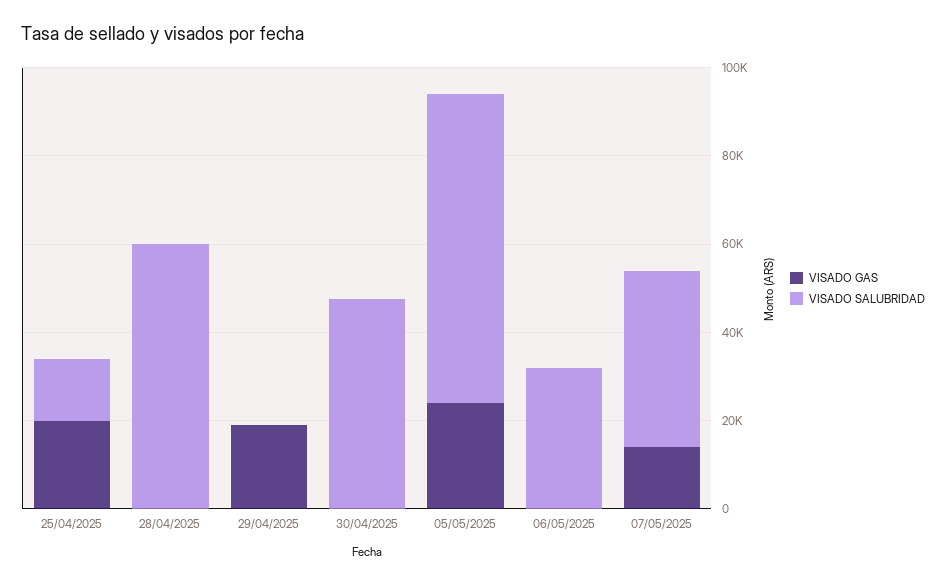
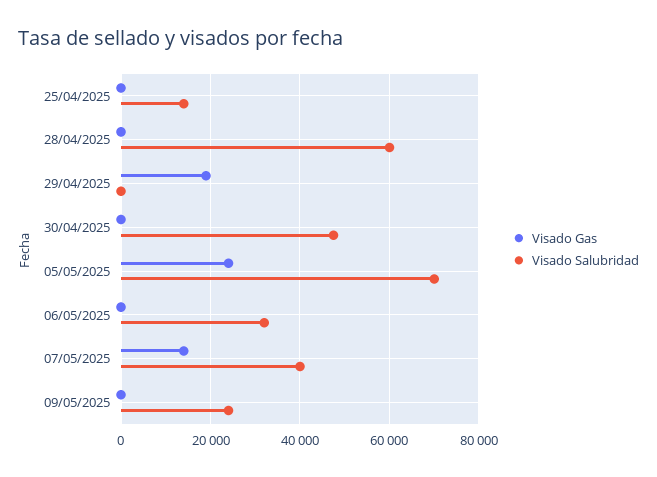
VISADO GAS, 25/04/2025: 20000 -> 0
VISADO GAS, 09/05/2025: none -> 0
VISADO SALUBRIDAD, 09/05/2025: none -> 24000

